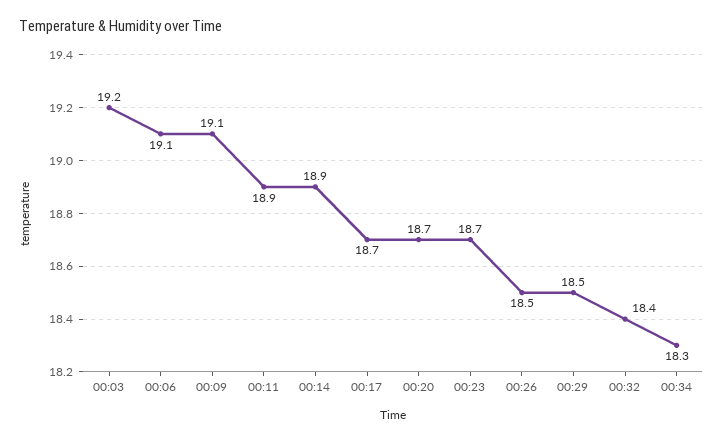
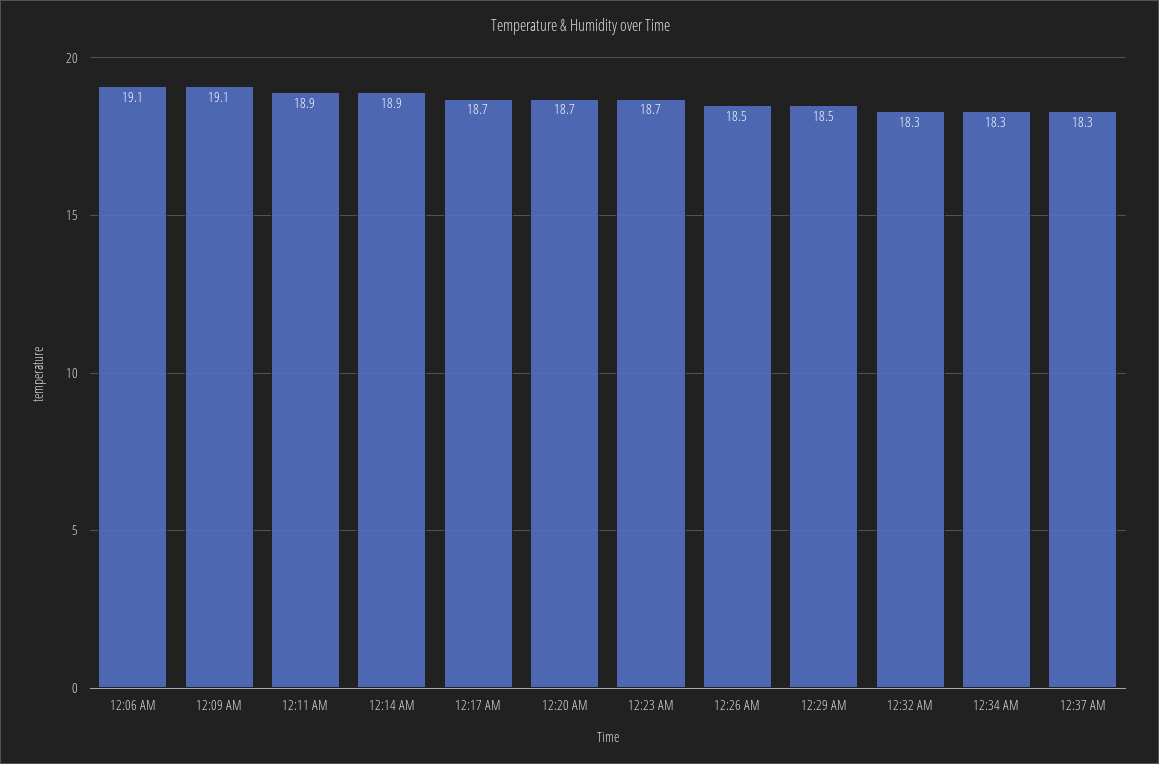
00:03: 19.2 -> none
00:32: 18.4 -> 18.3
12:37 AM: none -> 18.3

